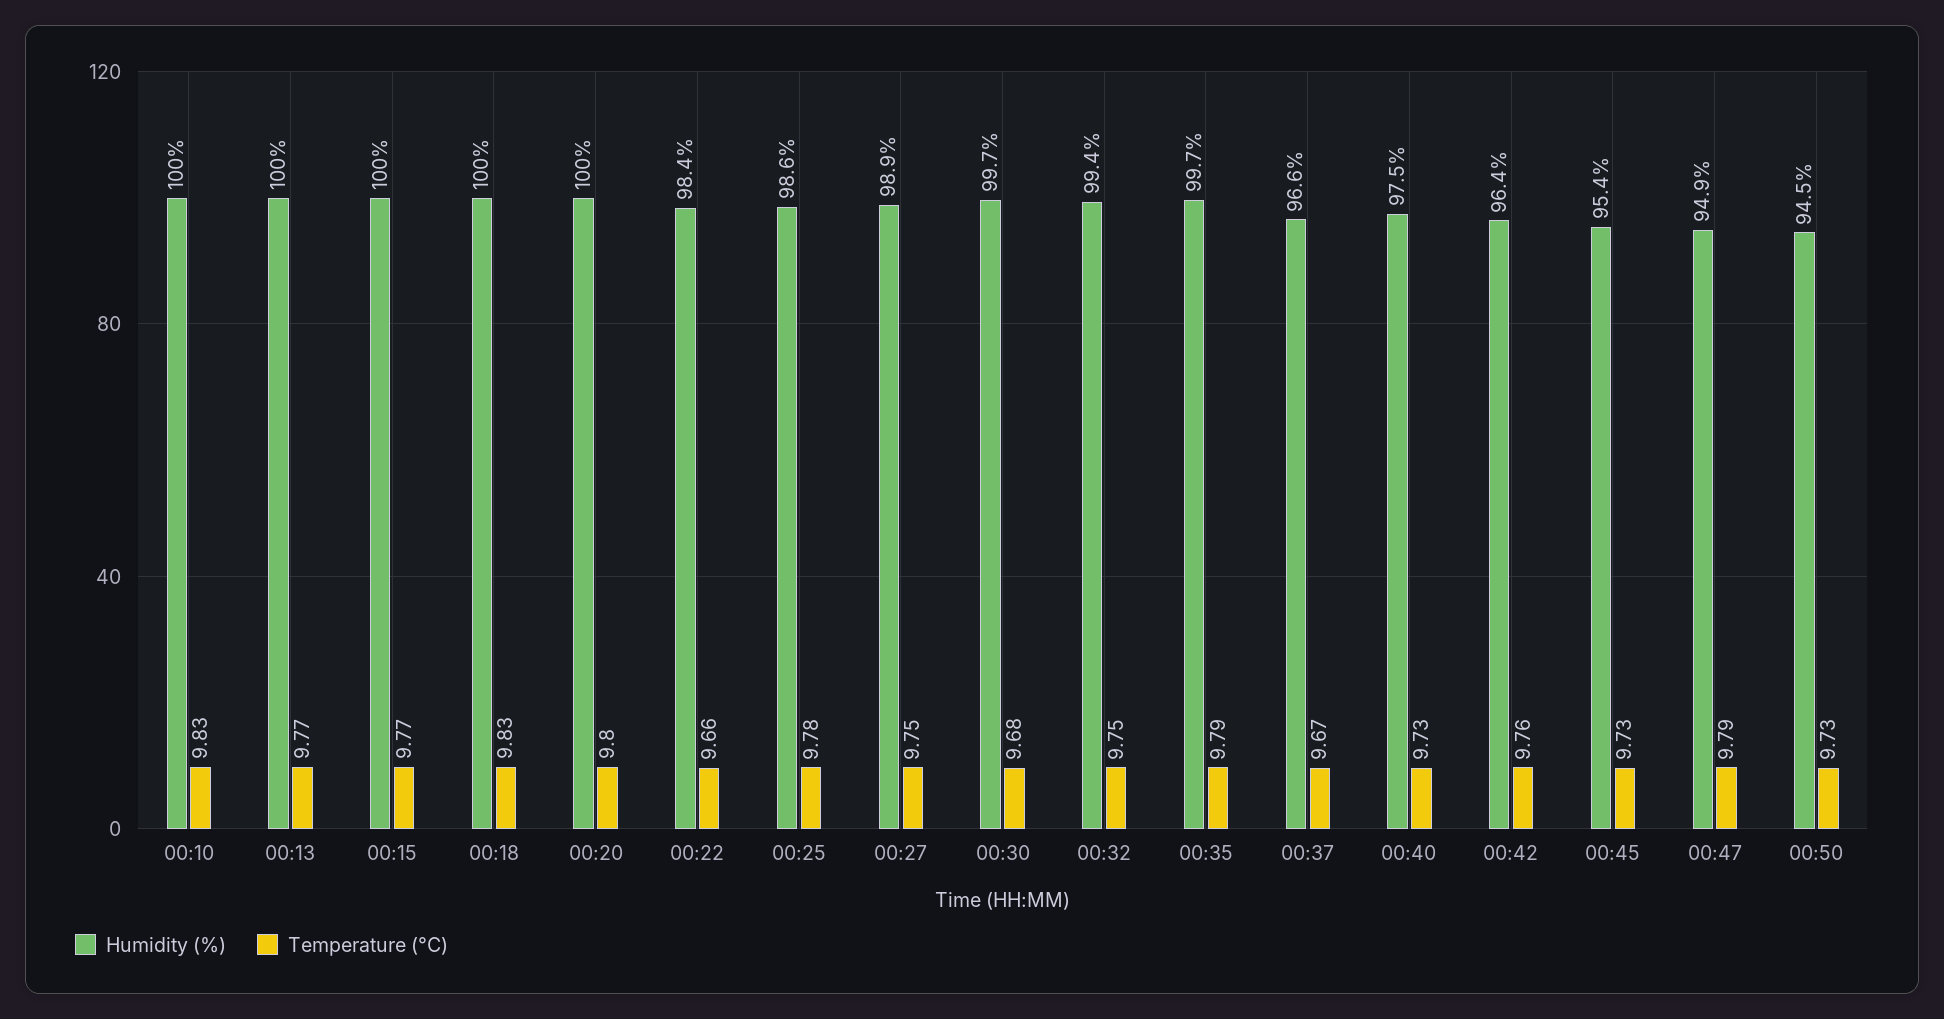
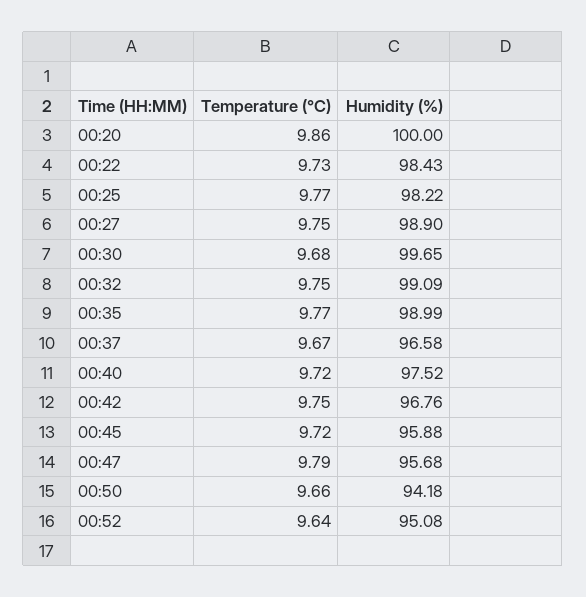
Humidity (%), 00:10: 100 -> none
Temperature (°C), 00:10: 9.83 -> none
Humidity (%), 00:13: 100 -> none
Temperature (°C), 00:13: 9.77 -> none
Humidity (%), 00:15: 100 -> none
Temperature (°C), 00:15: 9.77 -> none
Humidity (%), 00:18: 100 -> none
Temperature (°C), 00:18: 9.83 -> none
Temperature (°C), 00:20: 9.8 -> 9.86
Temperature (°C), 00:22: 9.66 -> 9.73
Humidity (%), 00:25: 98.6 -> 98.22
Temperature (°C), 00:25: 9.78 -> 9.77
Humidity (%), 00:32: 99.4 -> 99.09
Humidity (%), 00:35: 99.7 -> 98.99
Temperature (°C), 00:35: 9.79 -> 9.77
Temperature (°C), 00:40: 9.73 -> 9.72
Humidity (%), 00:42: 96.4 -> 96.76
Temperature (°C), 00:42: 9.76 -> 9.75
Humidity (%), 00:45: 95.4 -> 95.88
Temperature (°C), 00:45: 9.73 -> 9.72
Humidity (%), 00:47: 94.9 -> 95.68
Humidity (%), 00:50: 94.5 -> 94.18
Temperature (°C), 00:50: 9.73 -> 9.66
Temperature (°C), 00:52: none -> 9.64
Humidity (%), 00:52: none -> 95.08

